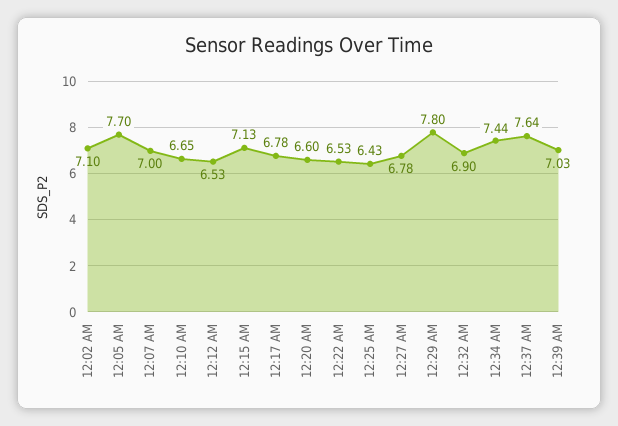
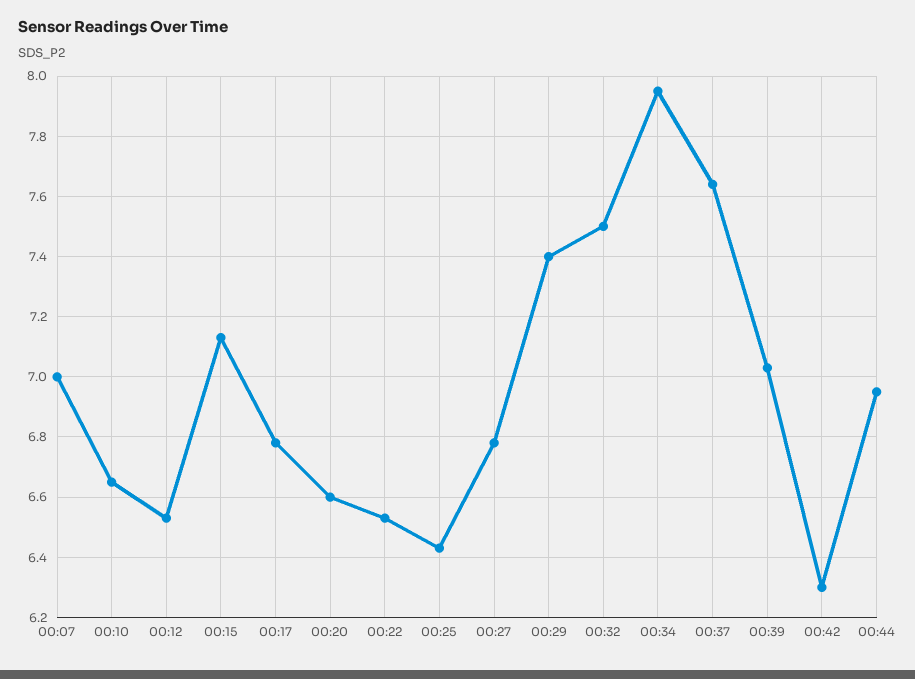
12:02 AM: 7.1 -> none
12:05 AM: 7.7 -> none
12:29 AM: 7.8 -> 7.4
12:32 AM: 6.9 -> 7.5
12:34 AM: 7.44 -> 7.95
00:42: none -> 6.3
00:44: none -> 6.95

